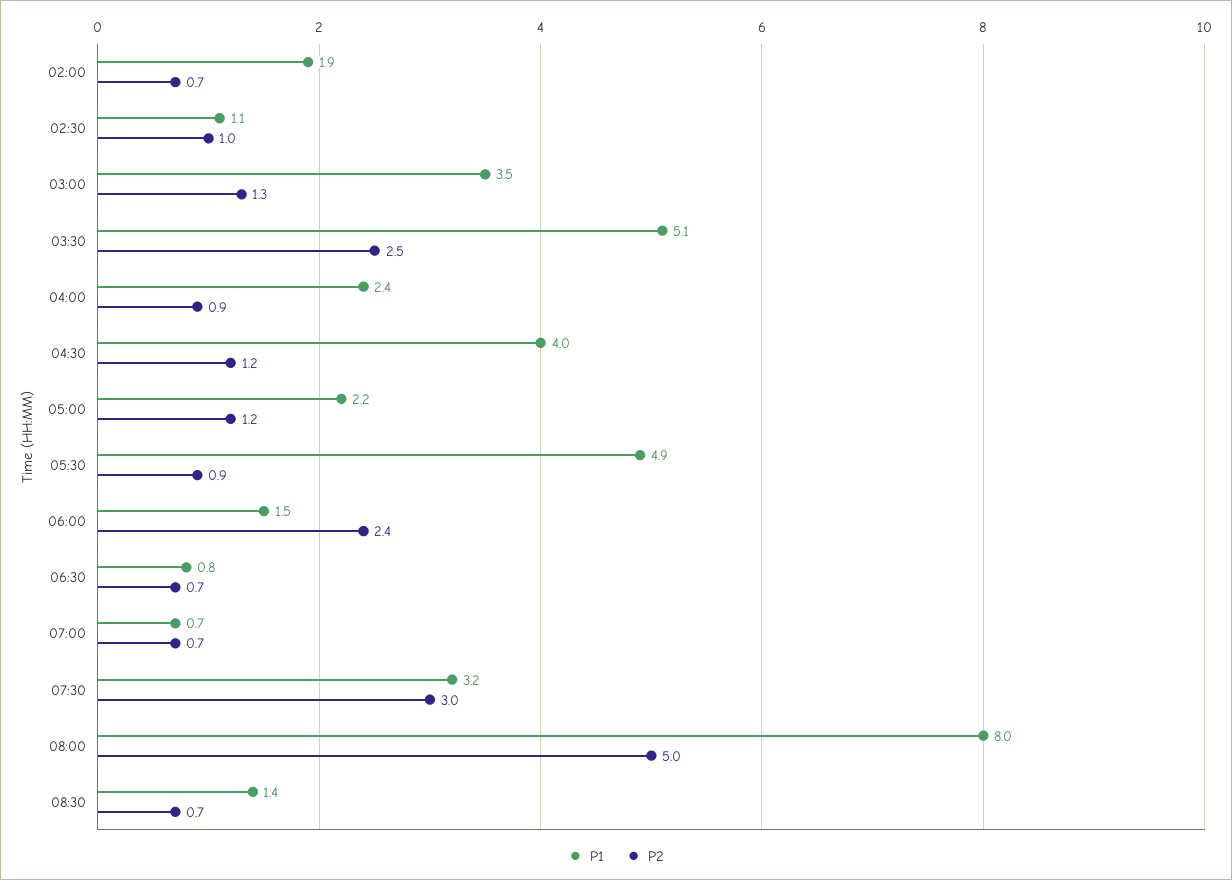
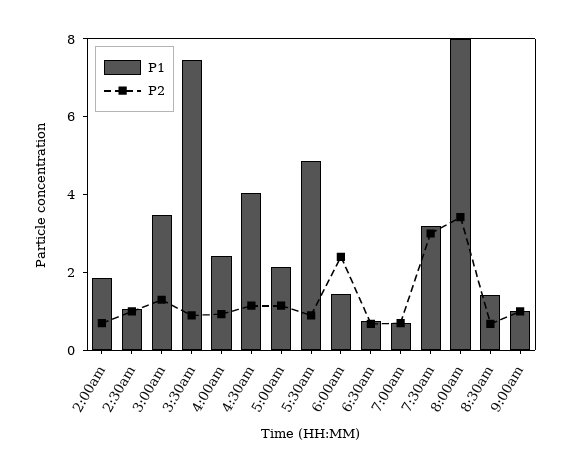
P1, 03:30: 5.1 -> 7.5
P2, 03:30: 2.5 -> 1
P2, 08:00: 5 -> 3.5
P1, 9:00am: none -> 1
P2, 9:00am: none -> 1

